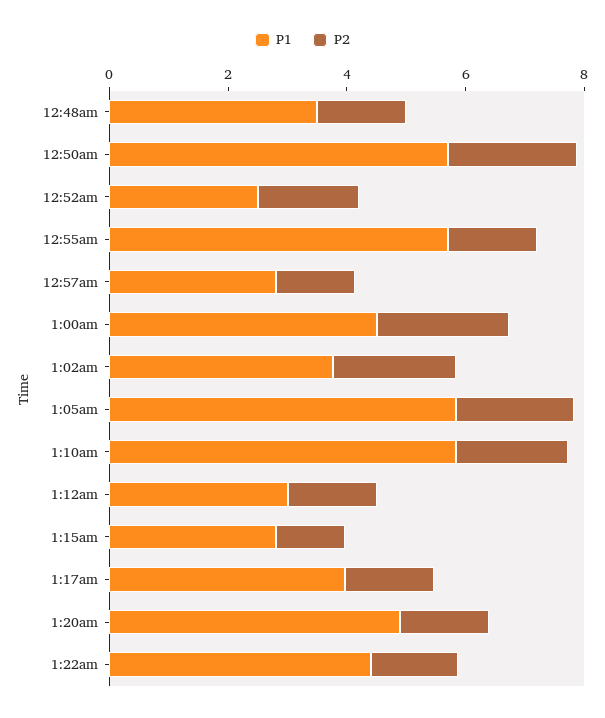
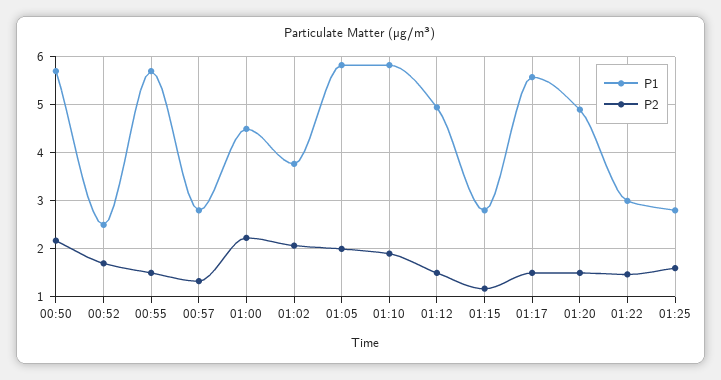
P1, 12:48am: 3.5 -> none
P2, 12:48am: 1.5 -> none
P1, 1:12am: 3 -> 5
P1, 1:17am: 4 -> 5.6
P1, 1:22am: 4.5 -> 3
P1, 01:25: none -> 2.8
P2, 01:25: none -> 1.6

